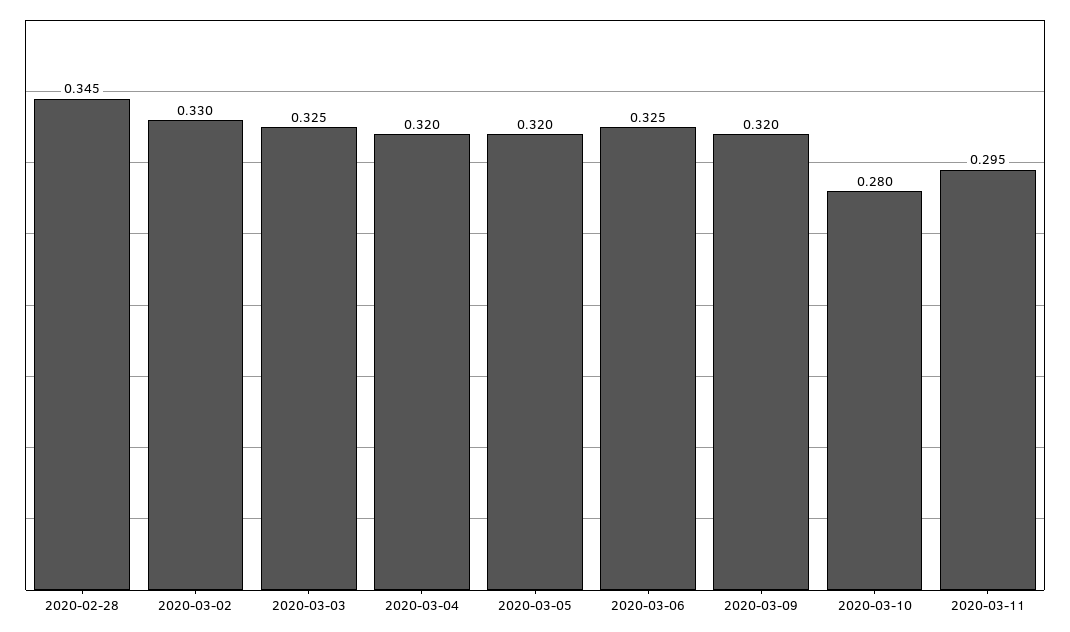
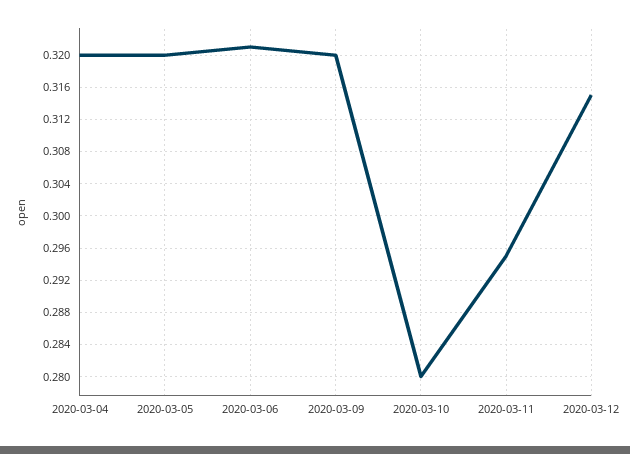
2020-02-28: 0.345 -> none
2020-03-02: 0.33 -> none
2020-03-03: 0.325 -> none
2020-03-06: 0.325 -> 0.321
2020-03-12: none -> 0.315

